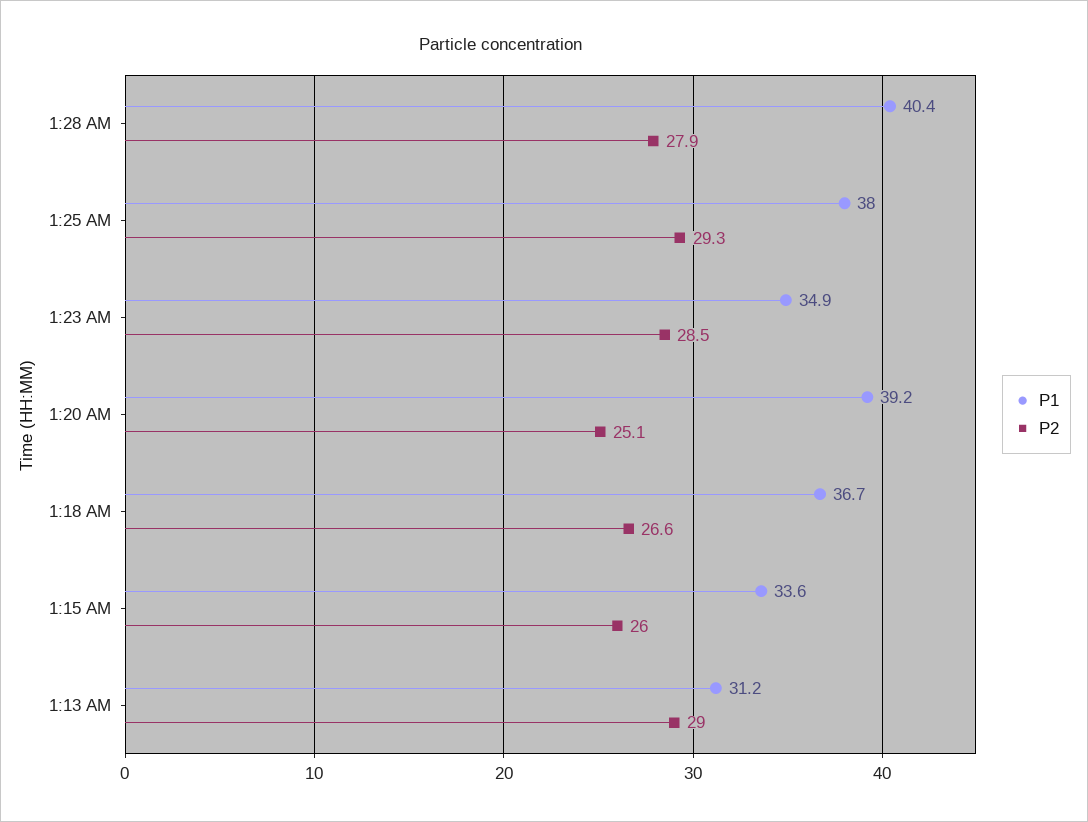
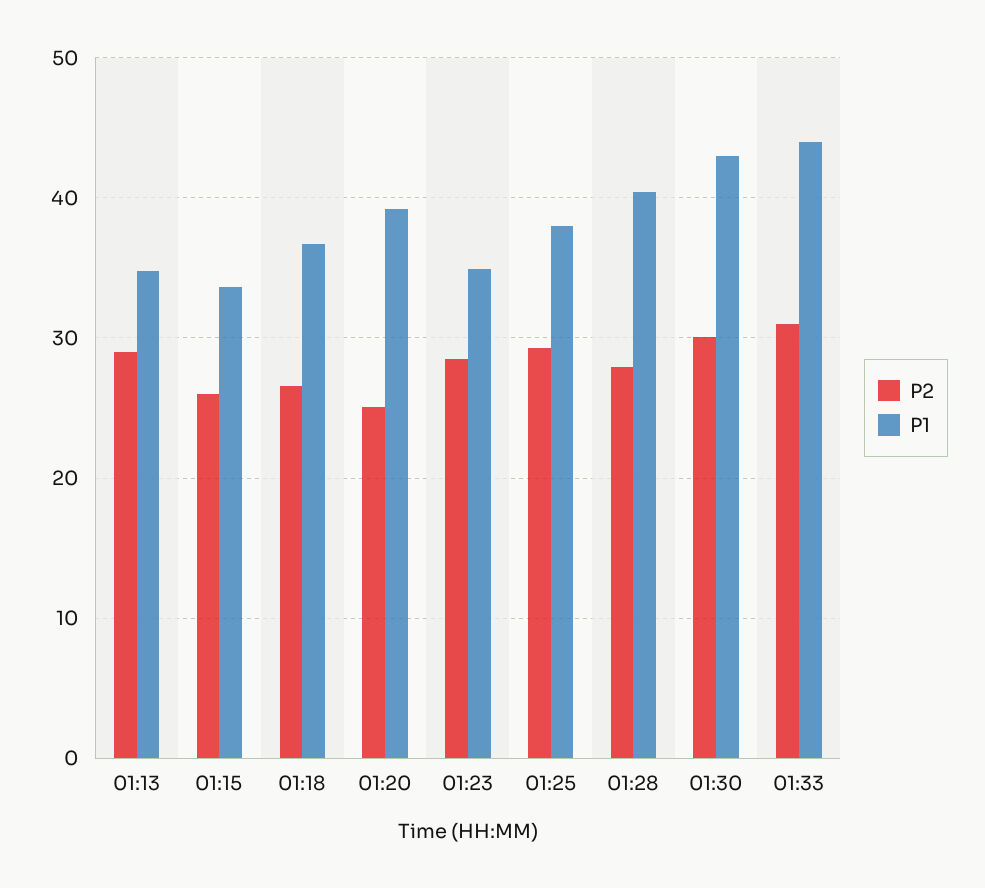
P1, 1:13 AM: 31.2 -> 35
P2, 01:30: none -> 30
P1, 01:30: none -> 43
P2, 01:33: none -> 31
P1, 01:33: none -> 44

